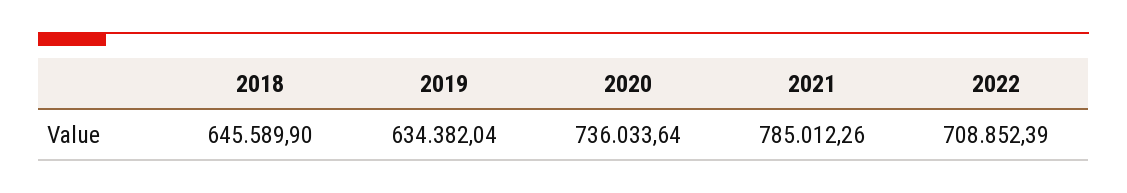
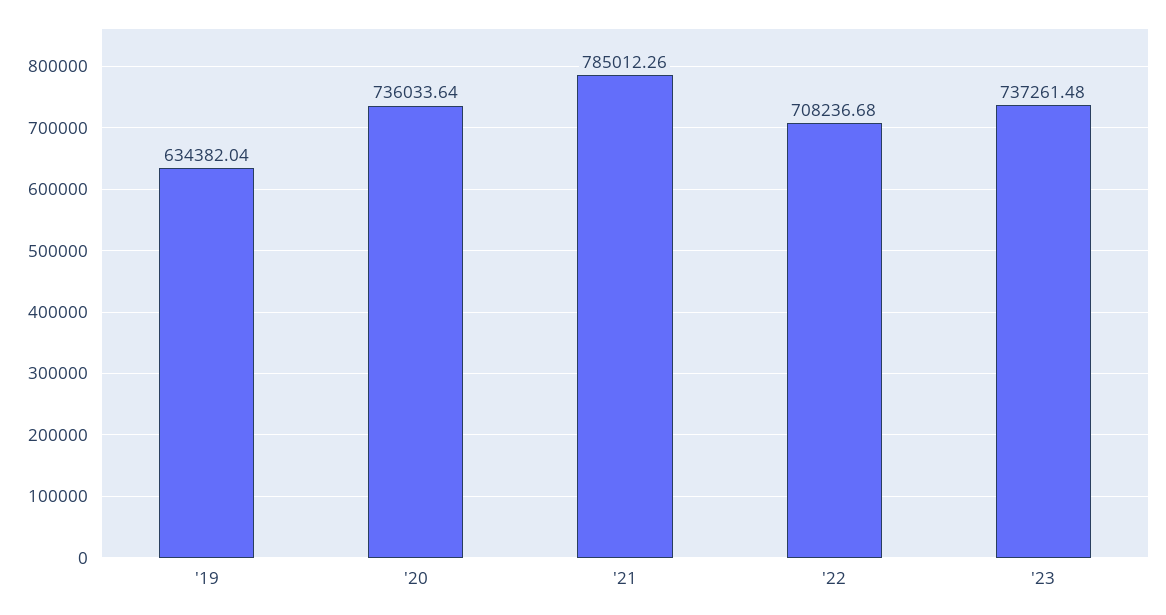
2018: 645589.9 -> none
2022: 708852.39 -> 708236.68
'23: none -> 737261.48

